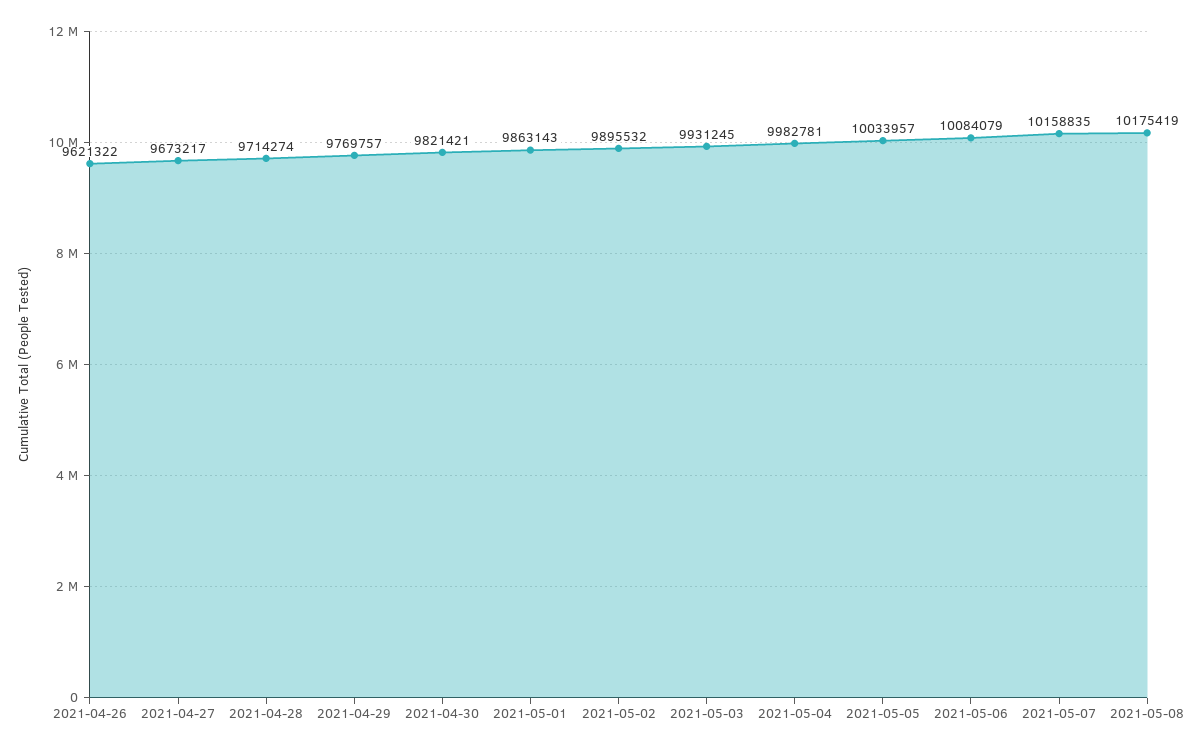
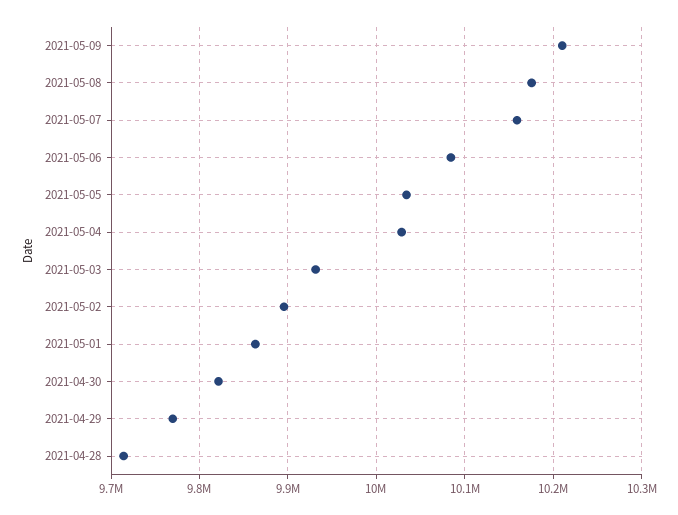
2021-04-26: 9621322 -> none
2021-04-27: 9673217 -> none
2021-05-04: 9982781 -> 10030000
2021-05-09: none -> 10210000

